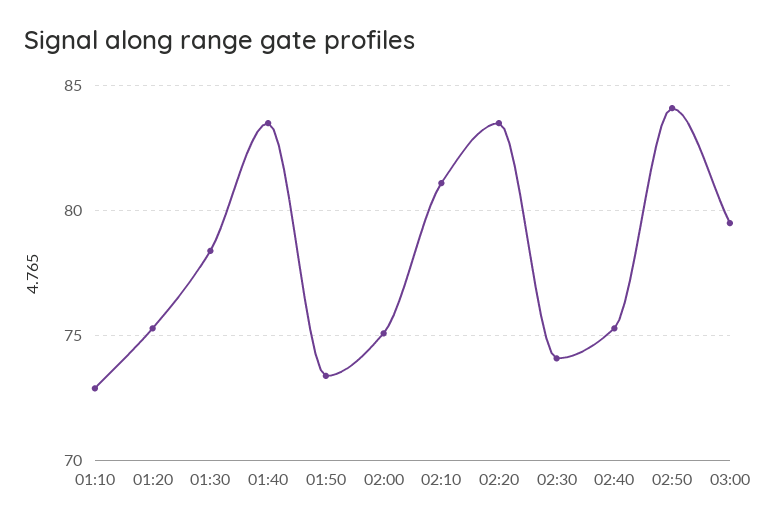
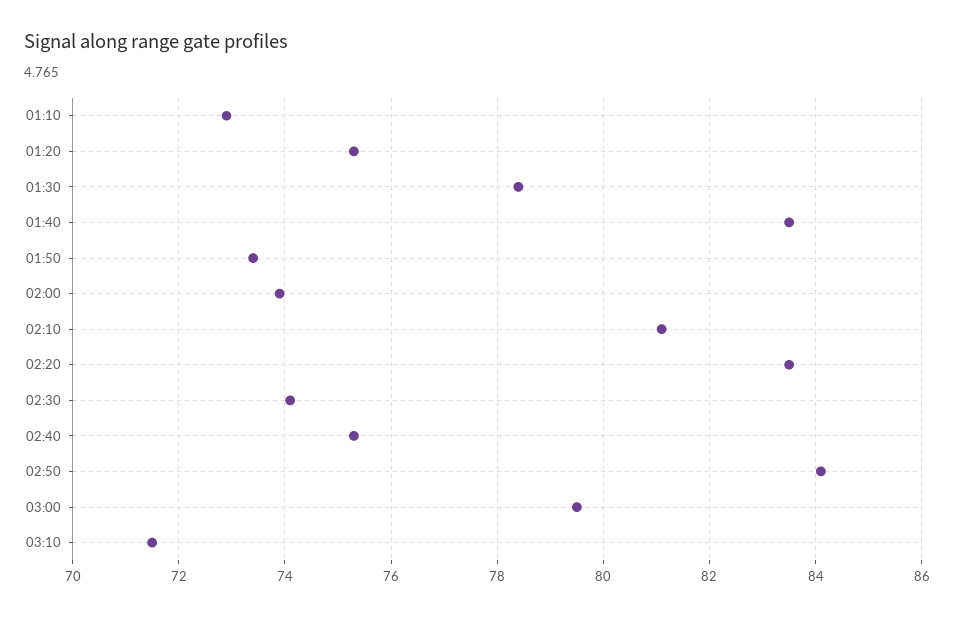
02:00: 75 -> 74
03:10: none -> 71.5

